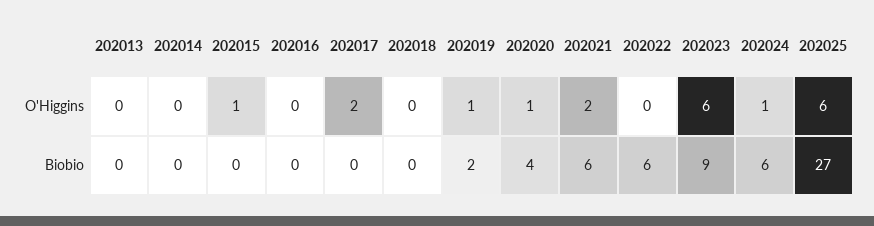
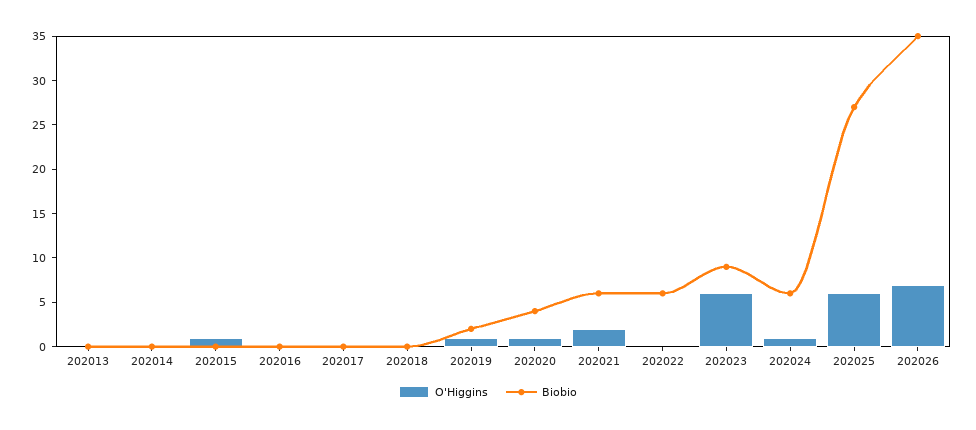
O'Higgins, 202017: 2 -> 0
O'Higgins, 202026: none -> 7
Biobio, 202026: none -> 35

